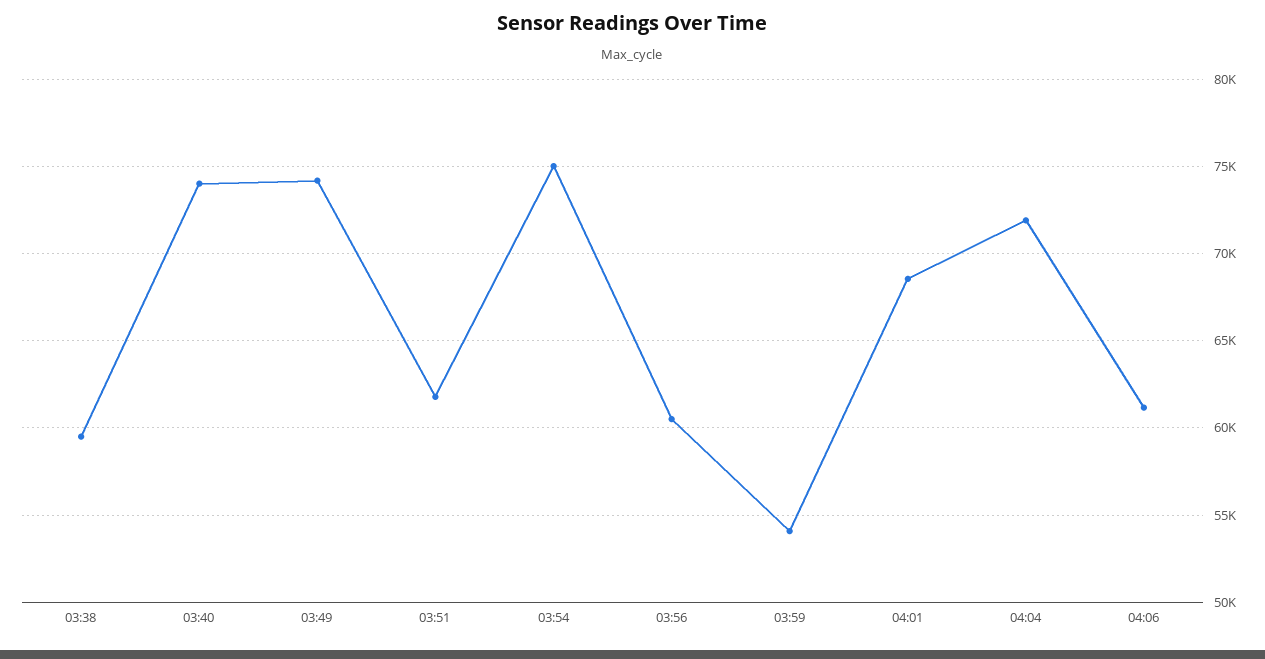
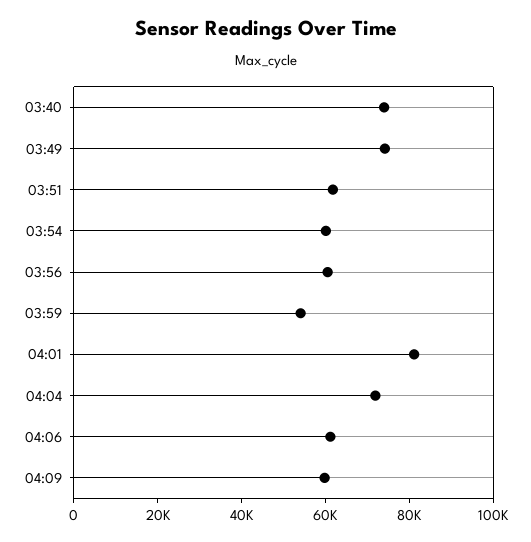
03:38: 59500 -> none
03:54: 75000 -> 60000
04:01: 68500 -> 80000
04:09: none -> 60000

